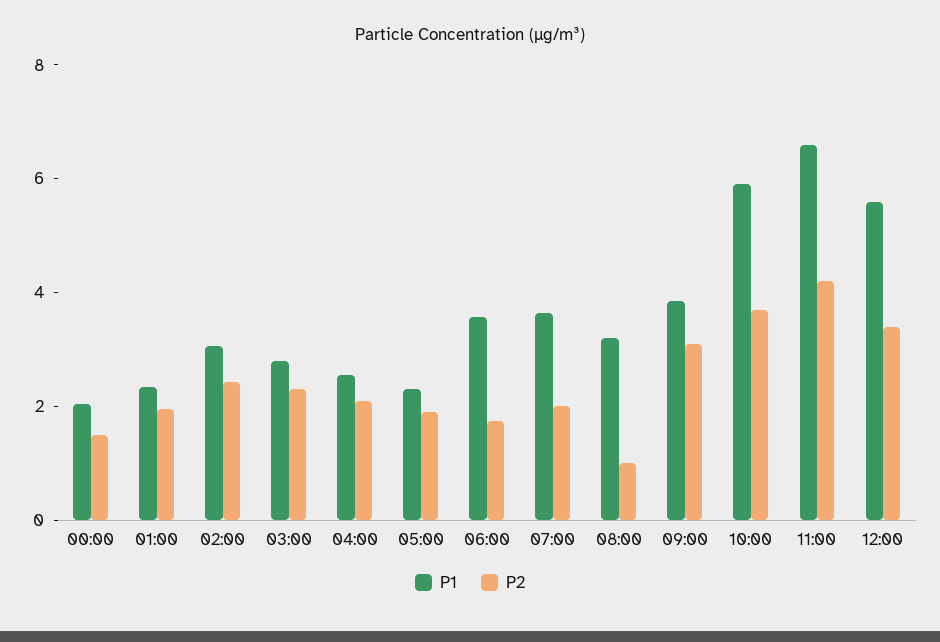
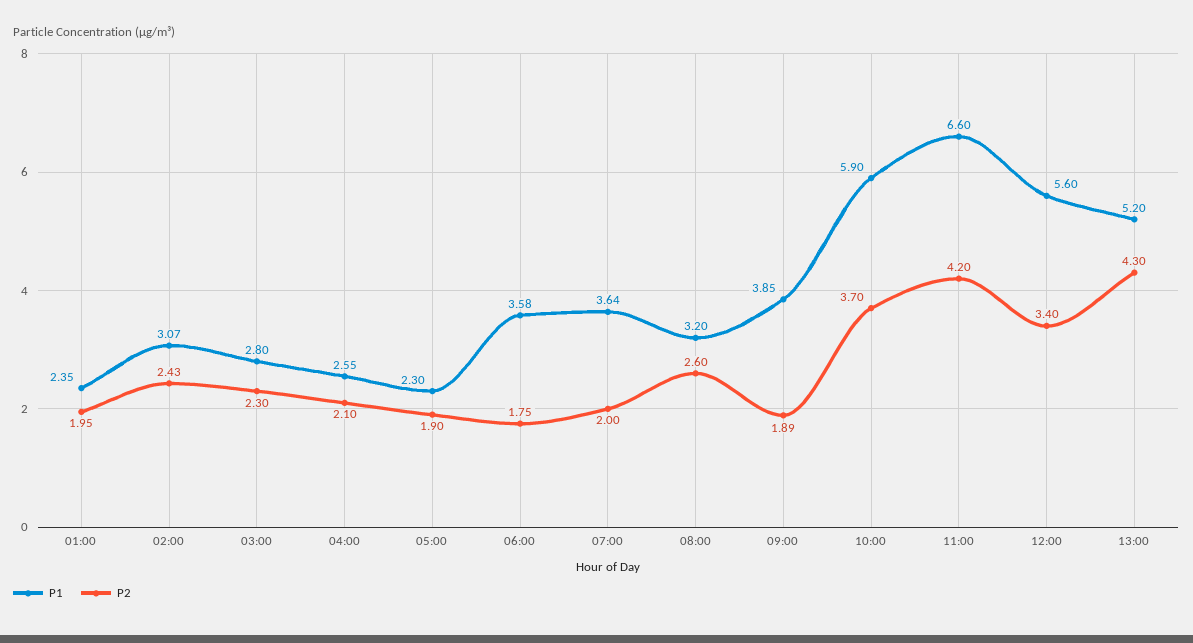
P1, 00:00: 2 -> none
P2, 00:00: 1.5 -> none
P2, 08:00: 1 -> 2.6
P2, 09:00: 3 -> 1.89
P1, 13:00: none -> 5.2
P2, 13:00: none -> 4.3

